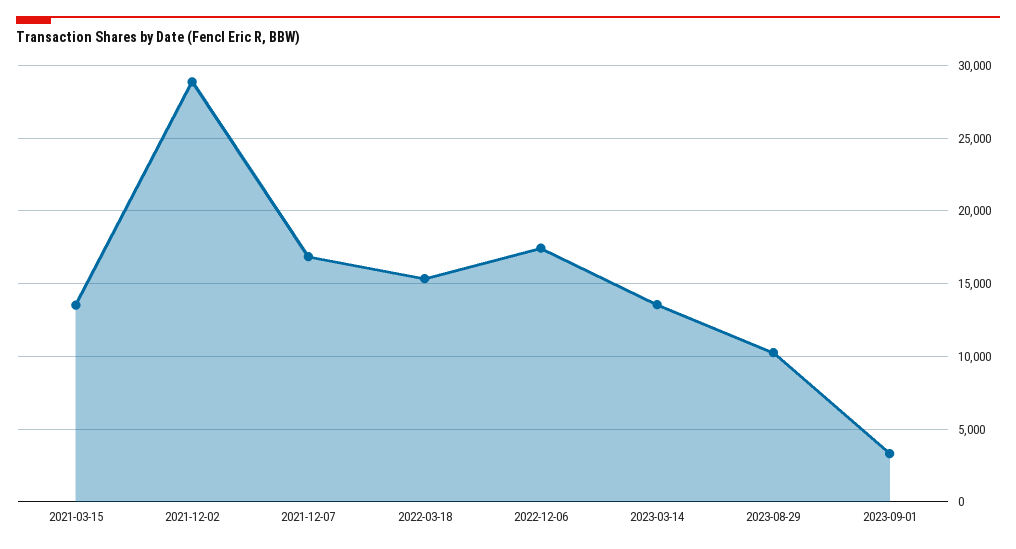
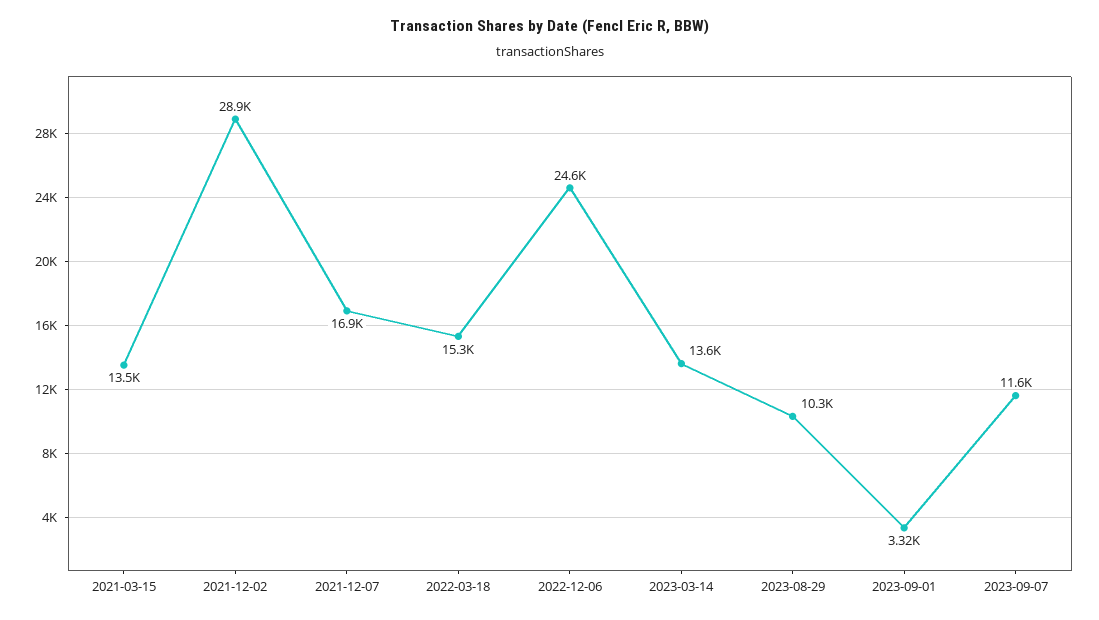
2022-12-06: 17500 -> 24600
2023-09-07: none -> 11600

